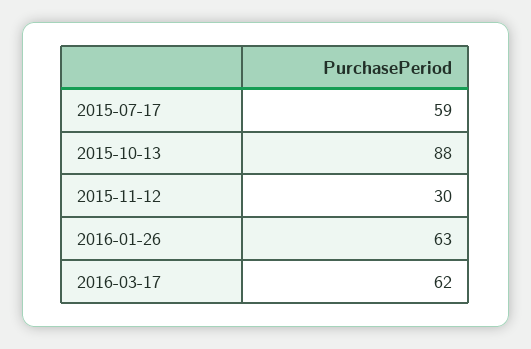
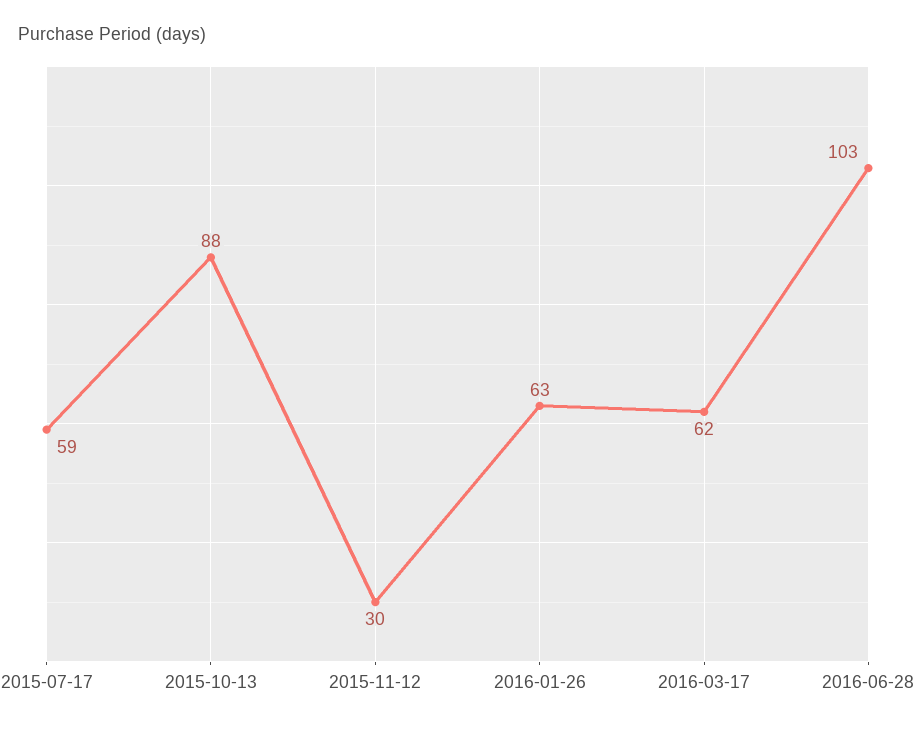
2016-06-28: none -> 103

